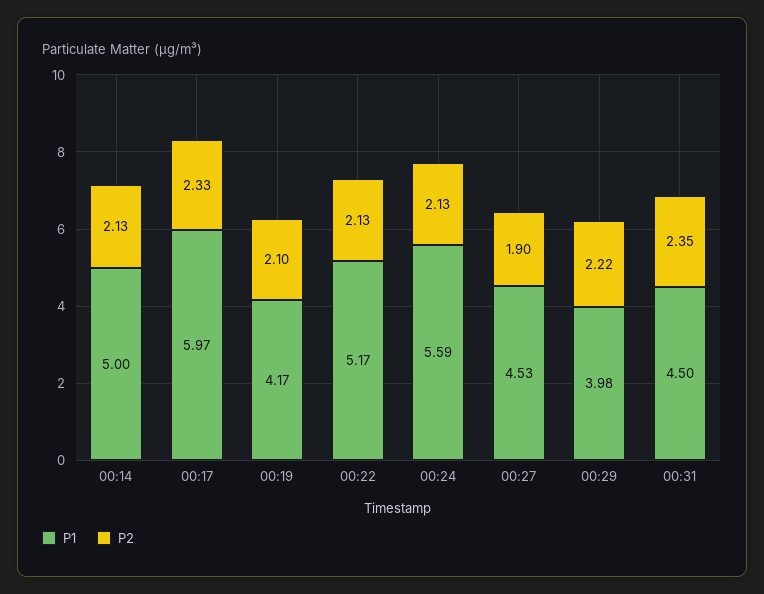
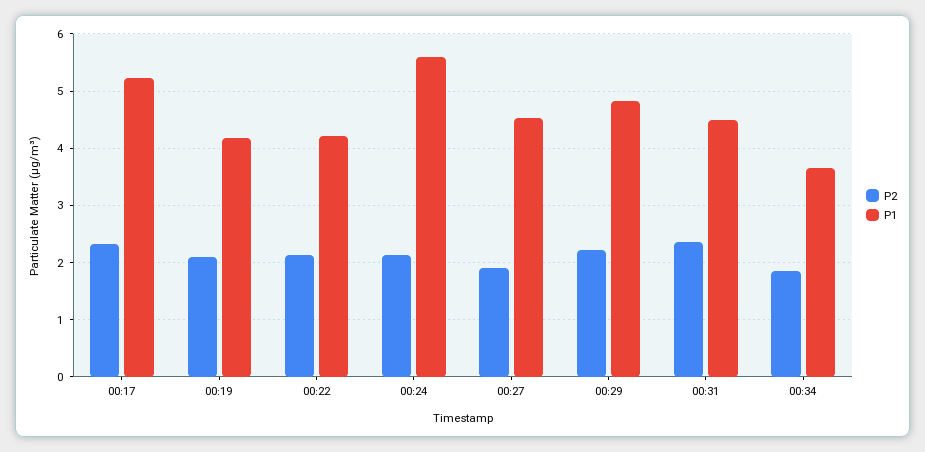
P1, 00:14: 5 -> none
P2, 00:14: 2.13 -> none
P1, 00:17: 5.97 -> 5.2
P1, 00:22: 5.17 -> 4.2
P1, 00:29: 3.98 -> 4.8
P2, 00:34: none -> 1.8
P1, 00:34: none -> 3.6

